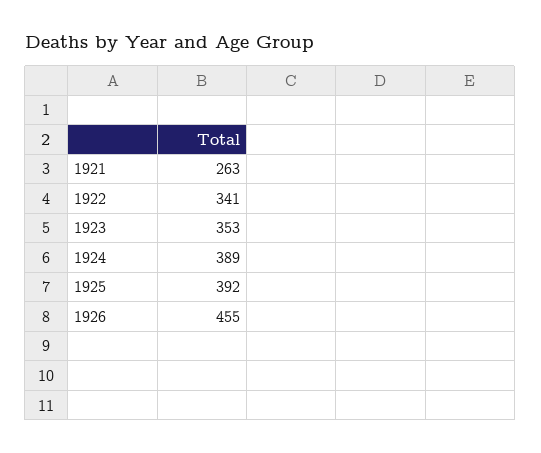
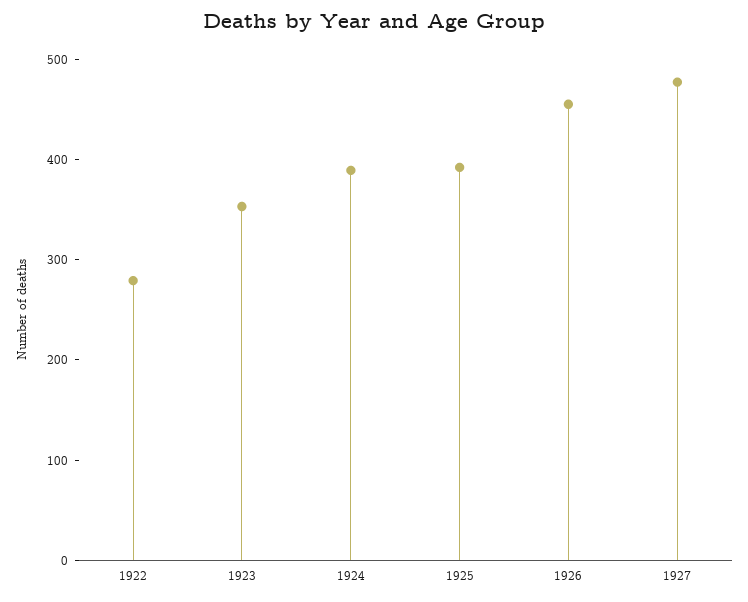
1921: 263 -> none
1922: 341 -> 280
1927: none -> 480

